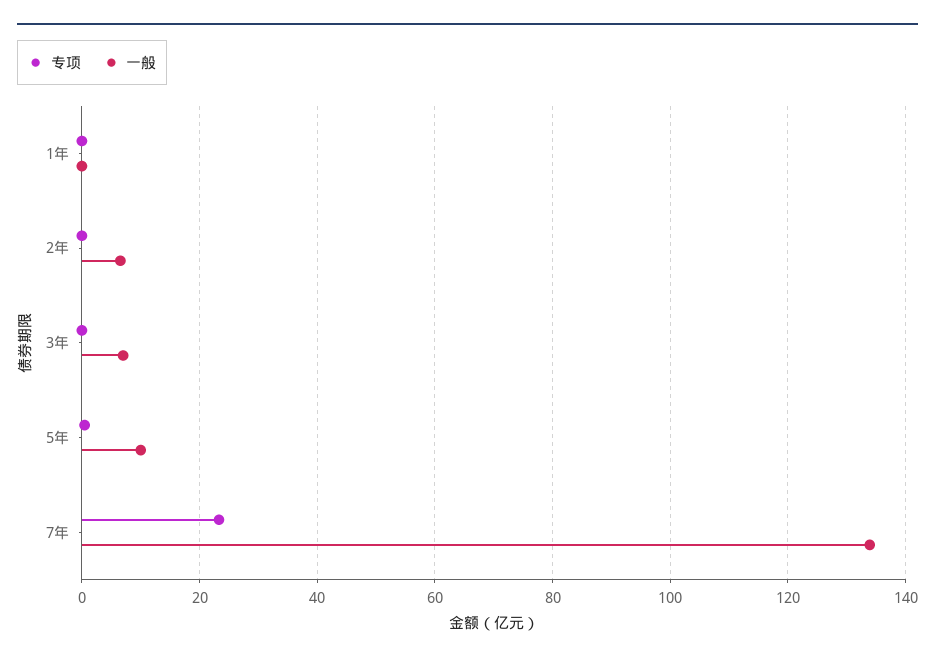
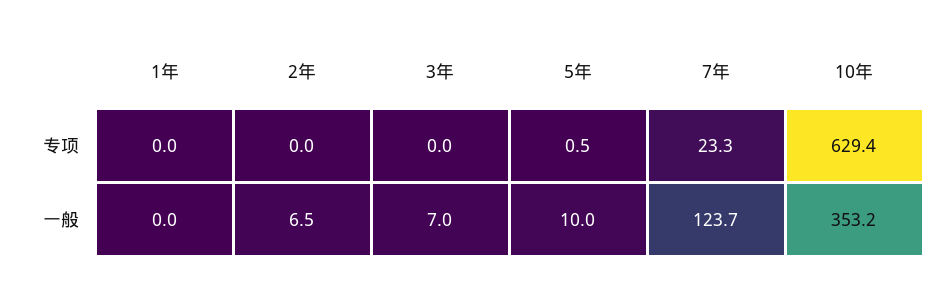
一般, 7年: 134 -> 123.7
专项, 10年: none -> 629.4
一般, 10年: none -> 353.2

